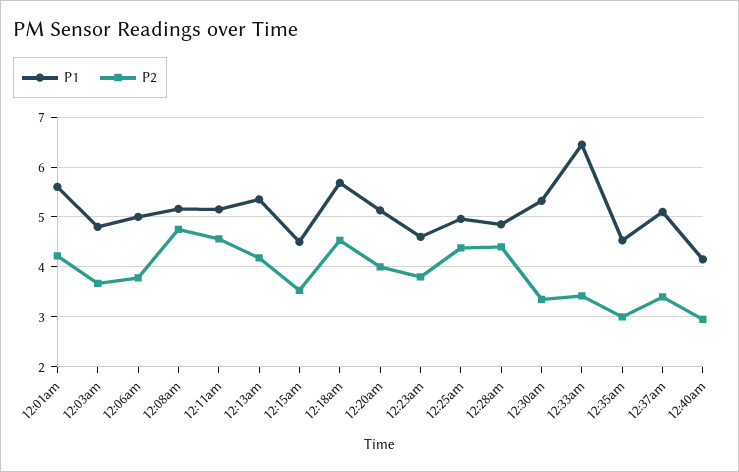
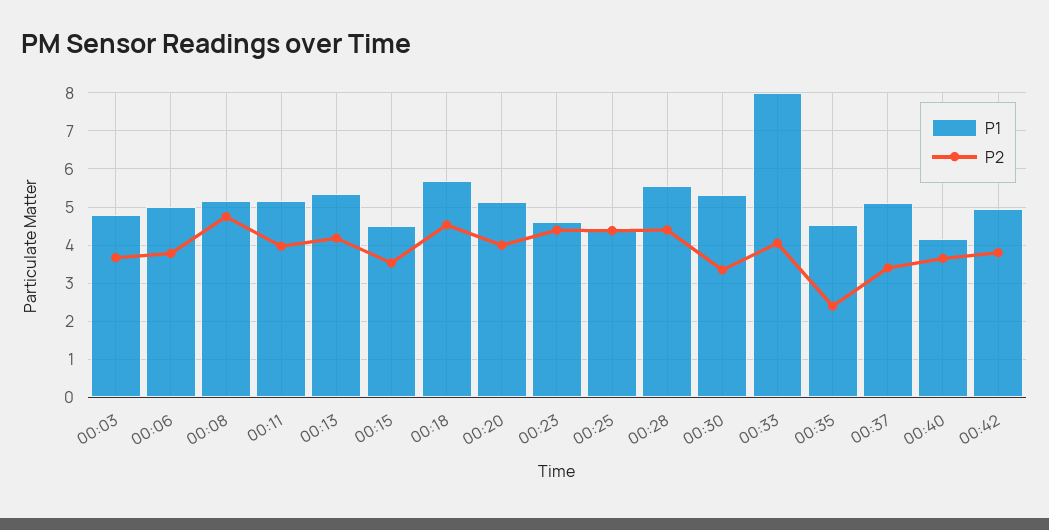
P1, 12:01am: 5.6 -> none
P2, 12:01am: 4.2 -> none
P2, 12:11am: 4.6 -> 4
P2, 12:23am: 3.8 -> 4.4
P1, 12:25am: 5 -> 4.4
P1, 12:28am: 4.8 -> 5.6
P1, 12:33am: 6.4 -> 8
P2, 12:33am: 3.4 -> 4
P2, 12:35am: 3 -> 2.4
P2, 12:40am: 3 -> 3.6
P1, 00:42: none -> 5
P2, 00:42: none -> 3.8

